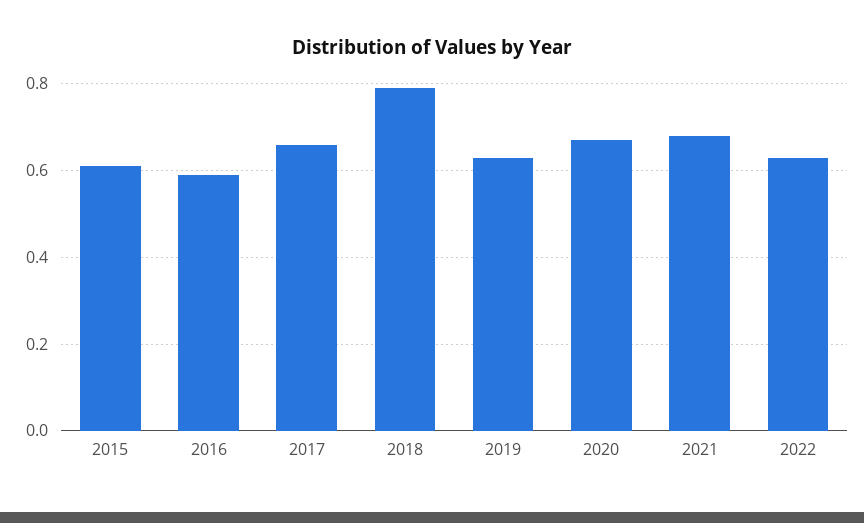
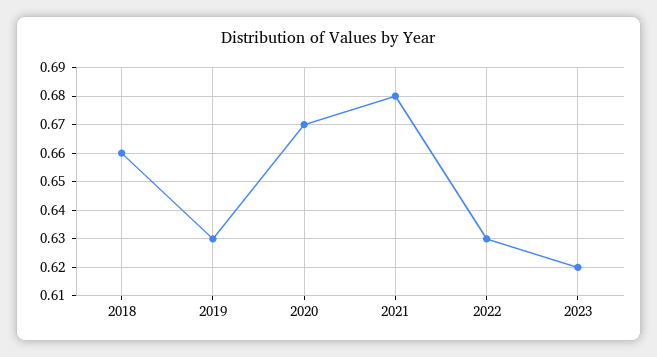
2015: 0.6 -> none
2016: 0.6 -> none
2017: 0.65 -> none
2018: 0.8 -> 0.66
2023: none -> 0.62

